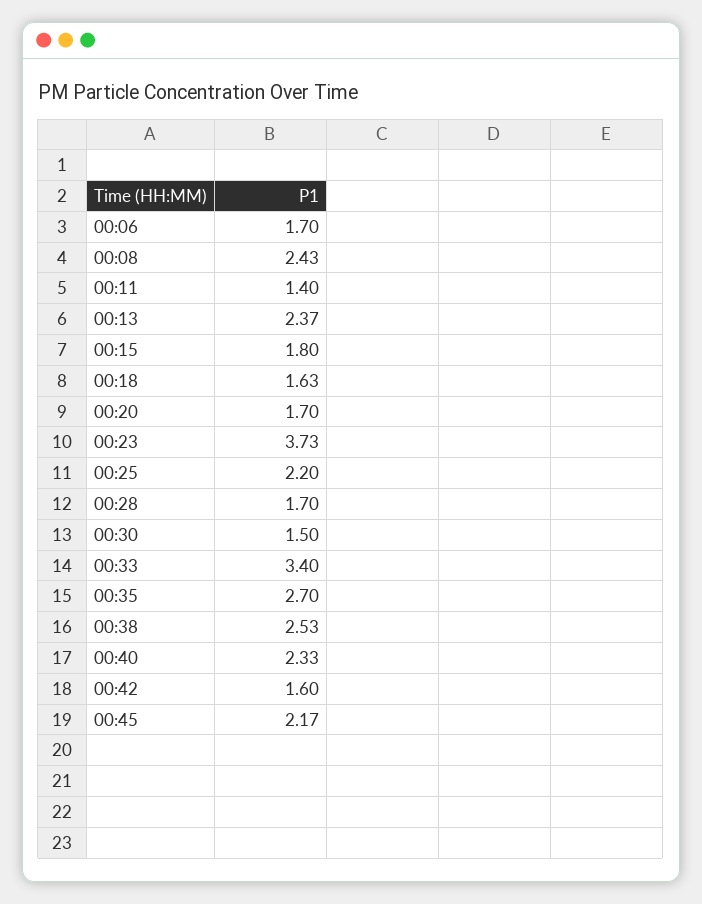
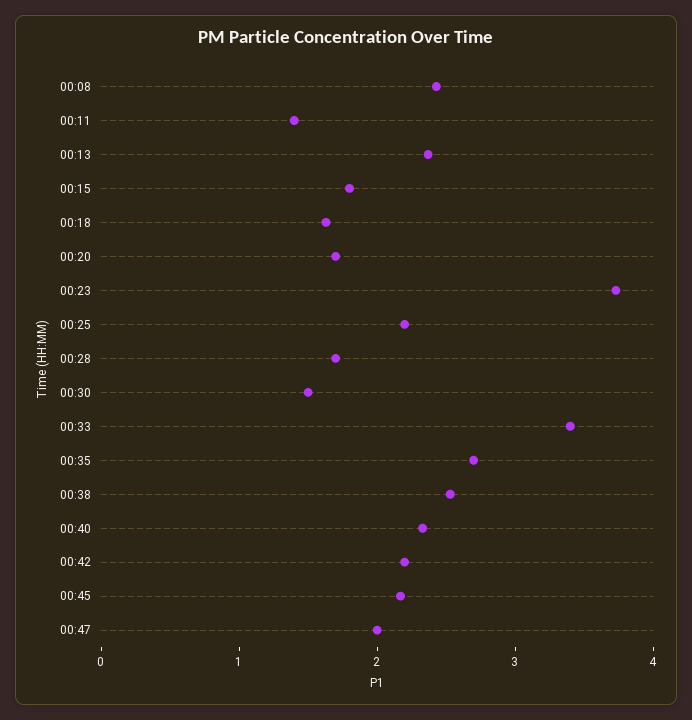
00:06: 1.7 -> none
00:42: 1.6 -> 2.2
00:47: none -> 2

